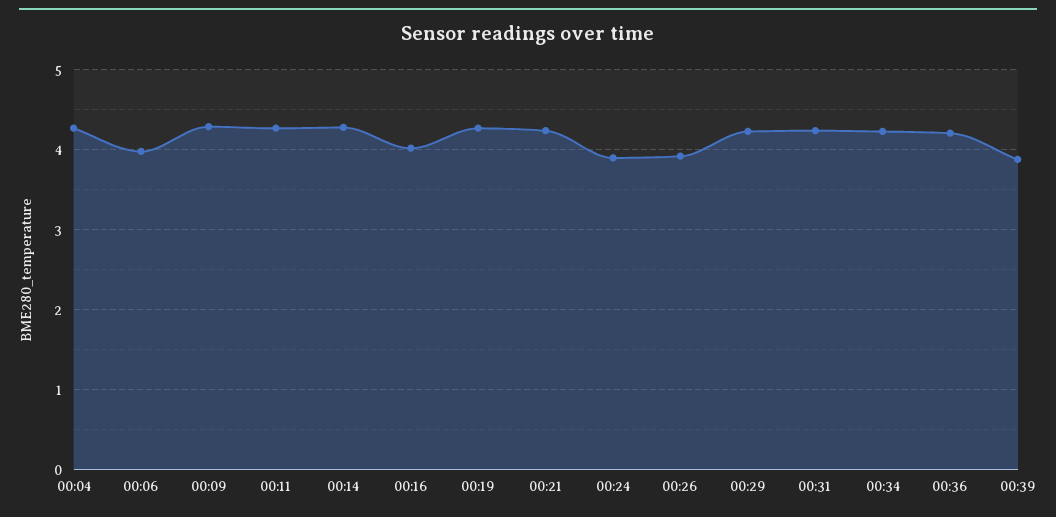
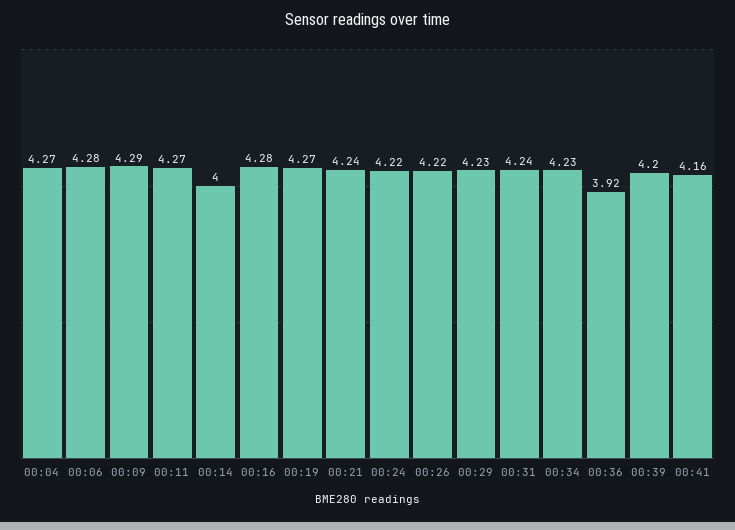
00:06: 4 -> 4.28
00:14: 4.3 -> 4
00:16: 4 -> 4.28
00:24: 3.9 -> 4.22
00:26: 3.9 -> 4.22
00:36: 4.2 -> 3.92
00:39: 3.9 -> 4.2
00:41: none -> 4.16

